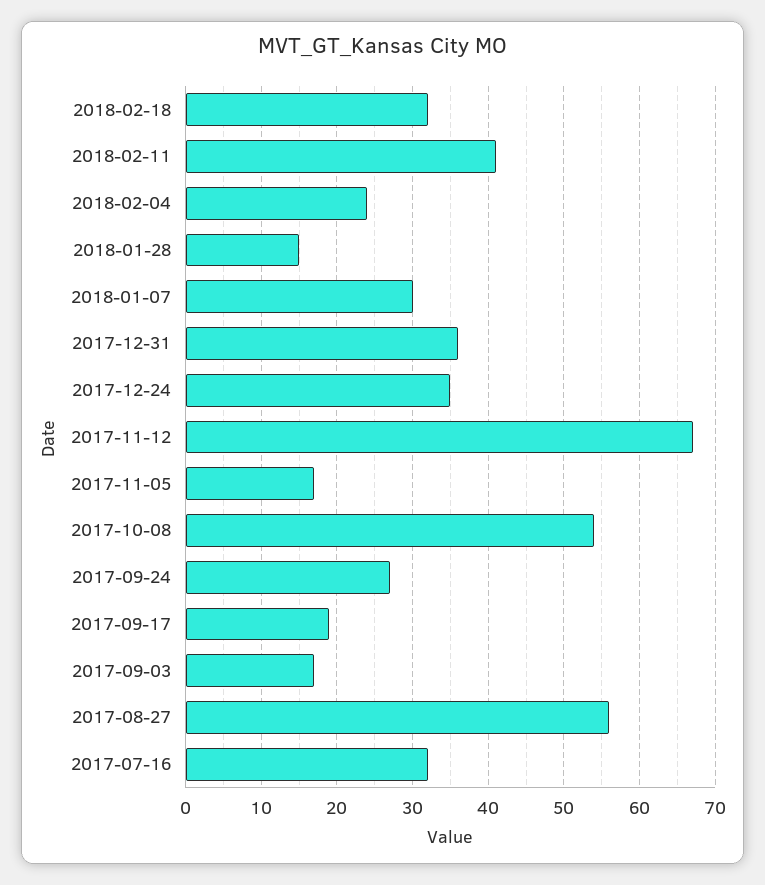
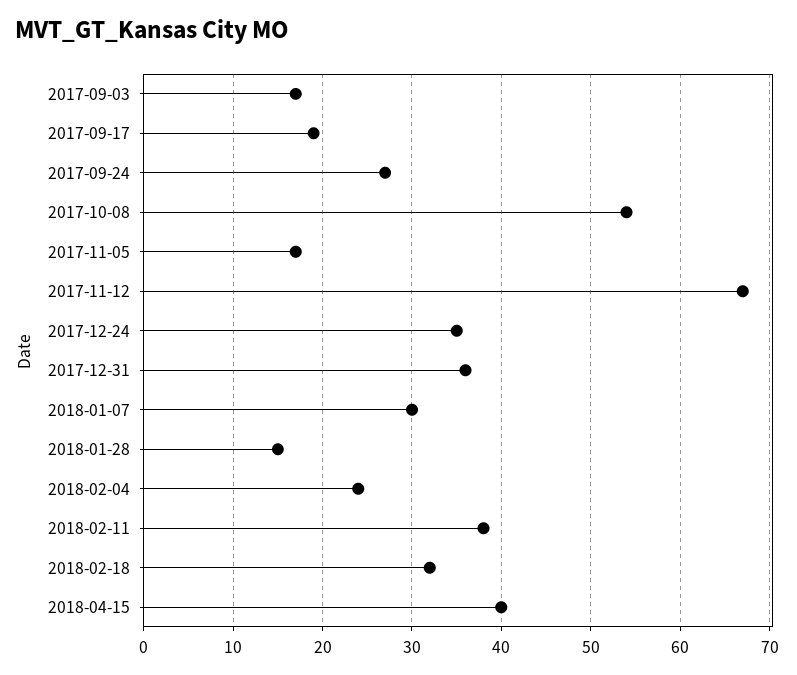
2018-02-11: 41 -> 38
2017-08-27: 56 -> none
2017-07-16: 32 -> none
2018-04-15: none -> 40

